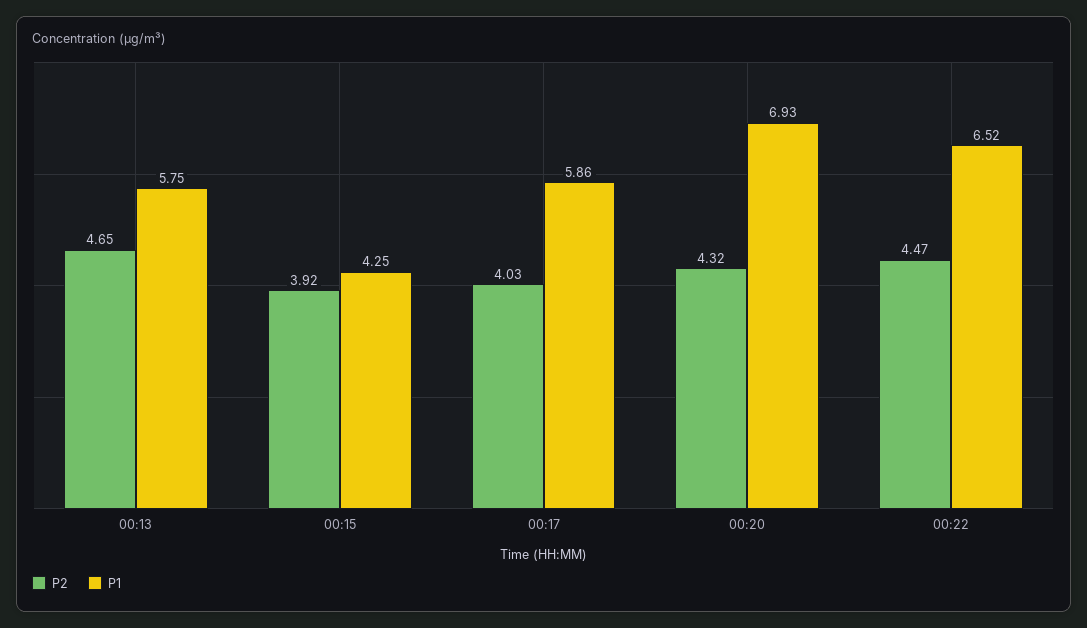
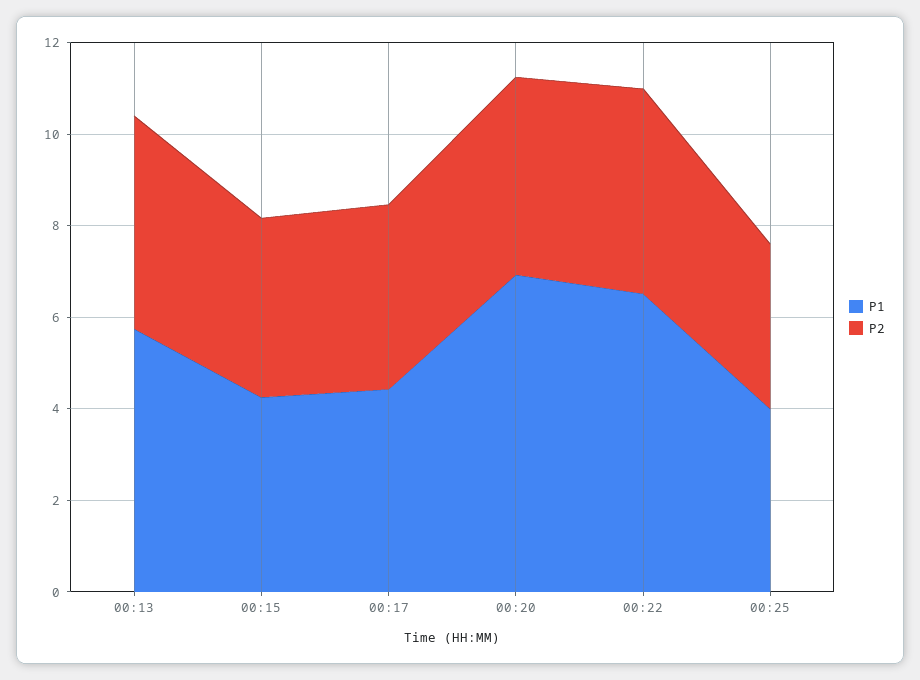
P1, 00:17: 5.86 -> 4.5
P1, 00:25: none -> 4
P2, 00:25: none -> 3.5

